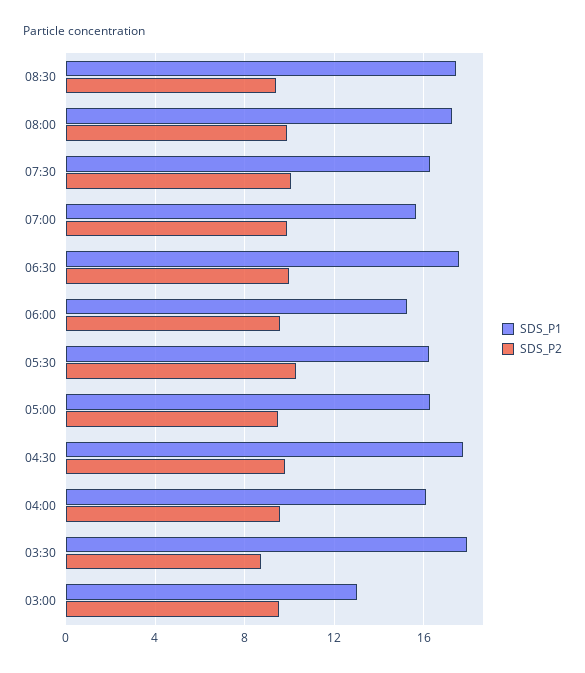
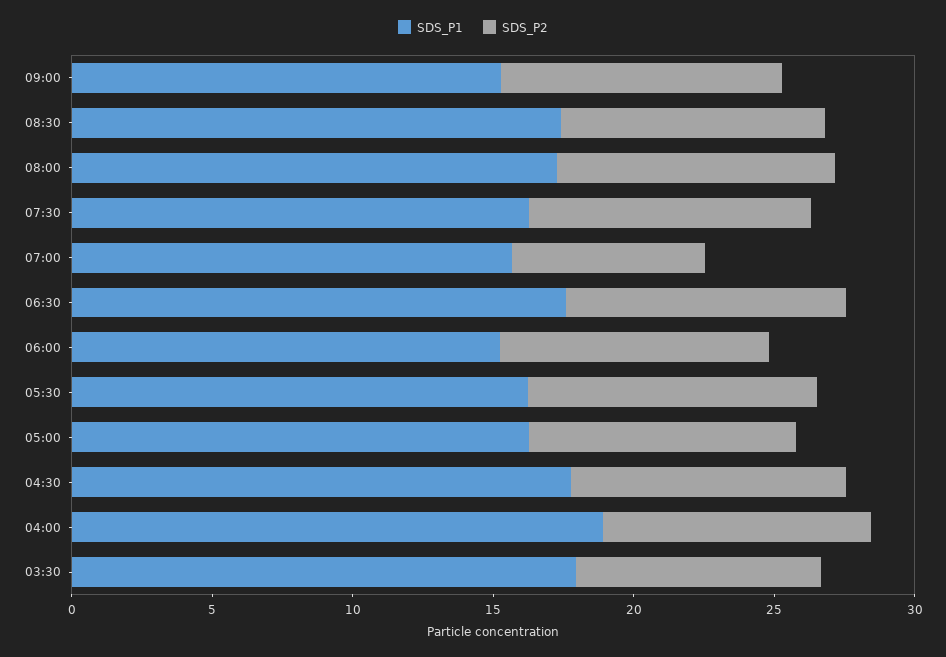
SDS_P2, 07:00: 10 -> 7
SDS_P1, 04:00: 16 -> 19
SDS_P1, 03:00: 13 -> none
SDS_P2, 03:00: 9.5 -> none
SDS_P1, 09:00: none -> 15
SDS_P2, 09:00: none -> 10

